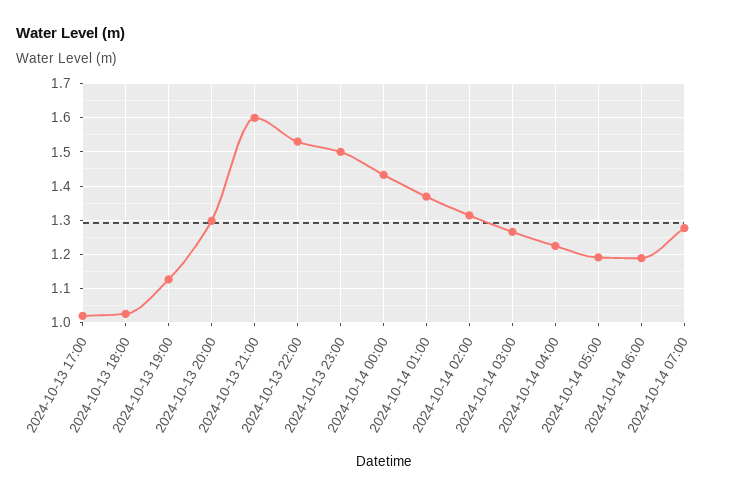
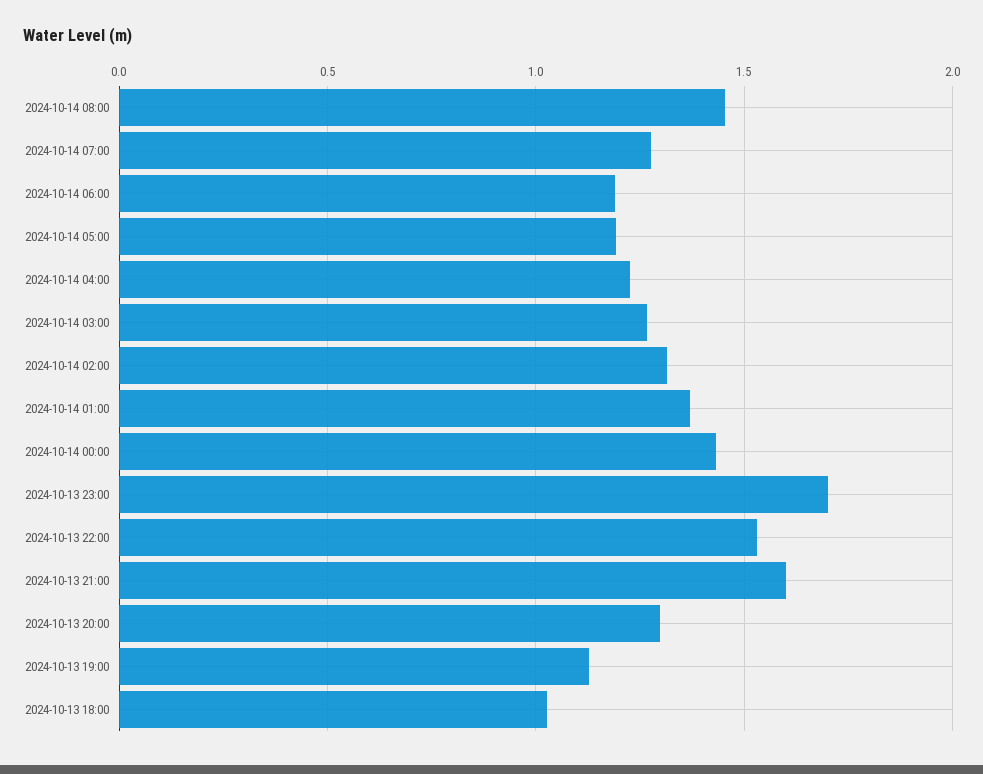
2024-10-13 17:00: 1.02 -> none
2024-10-13 23:00: 1.5 -> 1.7
2024-10-14 08:00: none -> 1.45

